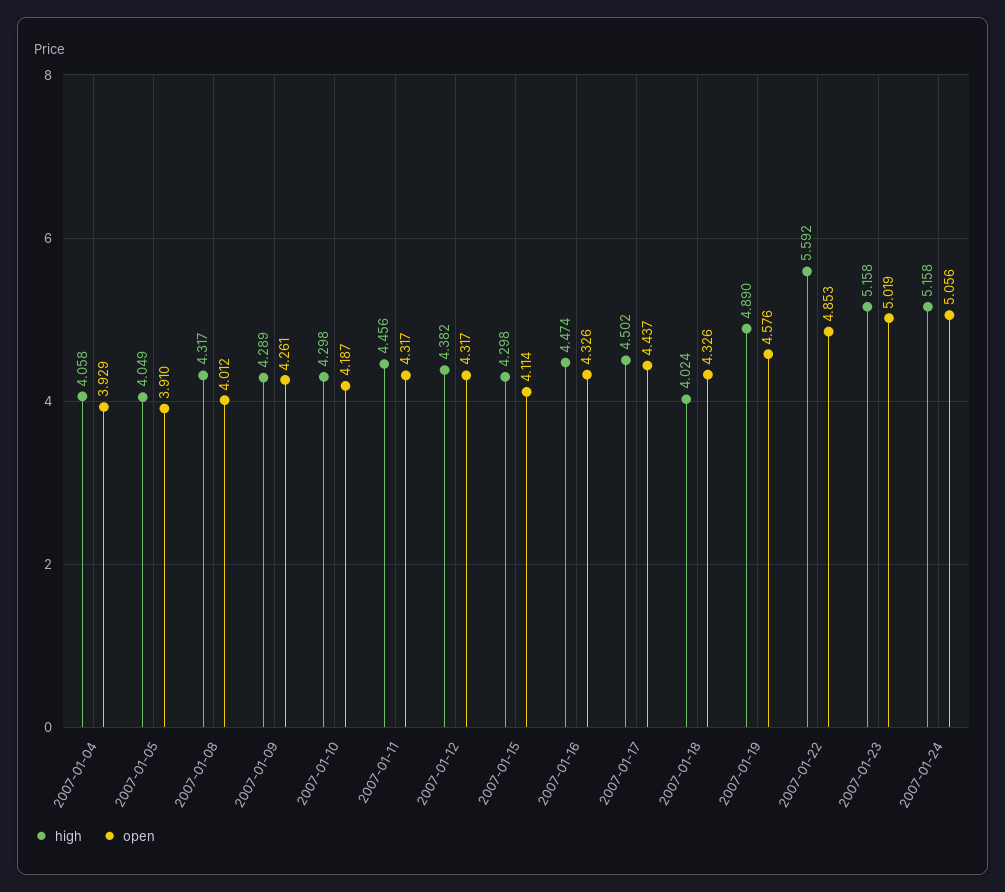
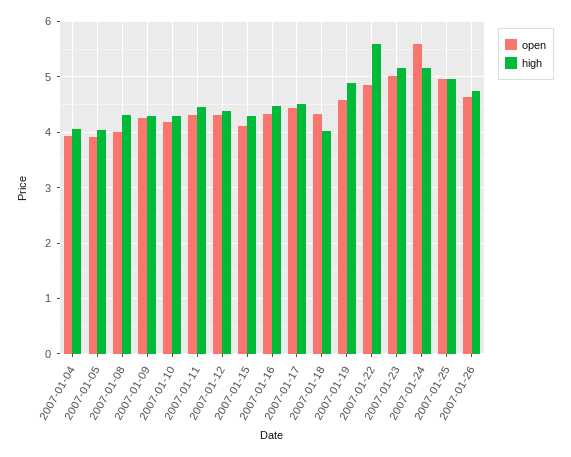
open, 2007-01-24: 5.056 -> 5.6
open, 2007-01-25: none -> 5
high, 2007-01-25: none -> 5
open, 2007-01-26: none -> 4.6
high, 2007-01-26: none -> 4.8

